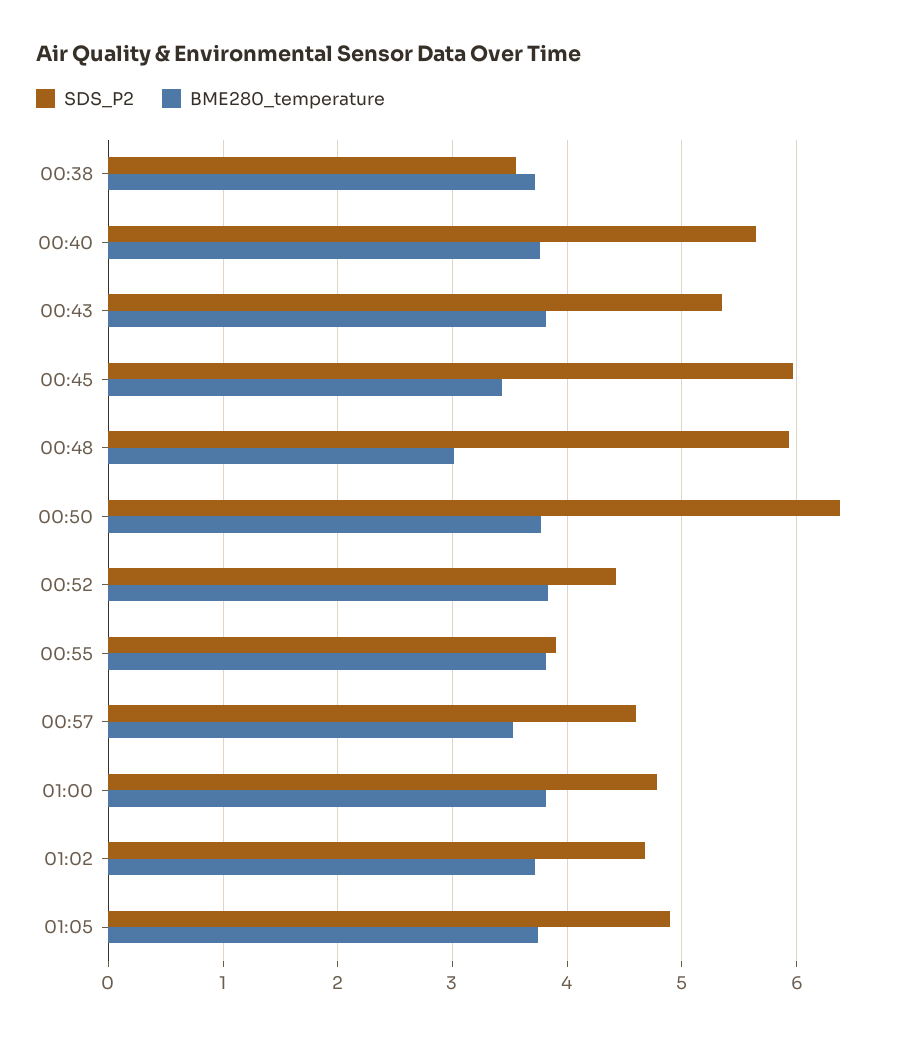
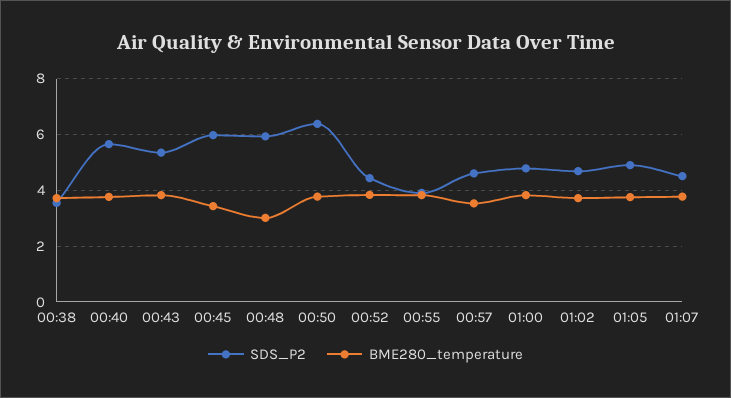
SDS_P2, 01:07: none -> 4.5
BME280_temperature, 01:07: none -> 3.75

